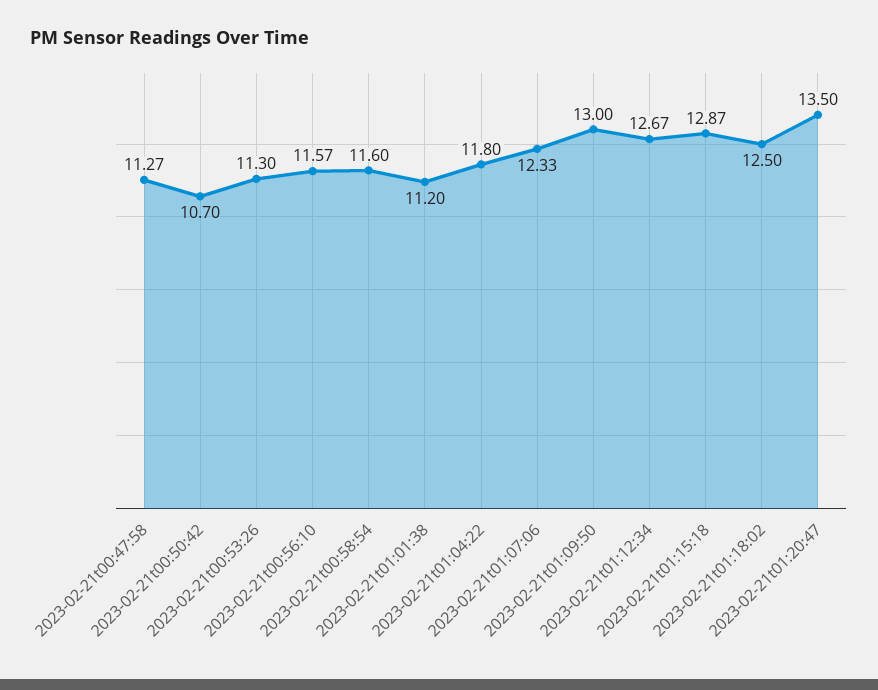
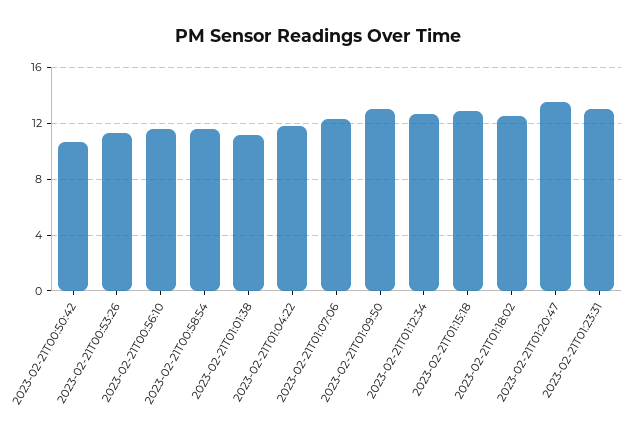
2023-02-21t00:47:58: 11.27 -> none
2023-02-21T01:23:31: none -> 13

